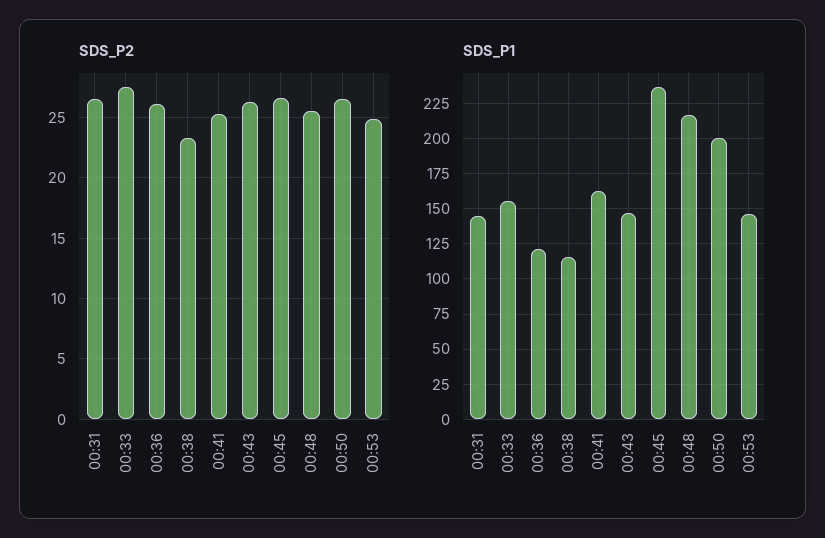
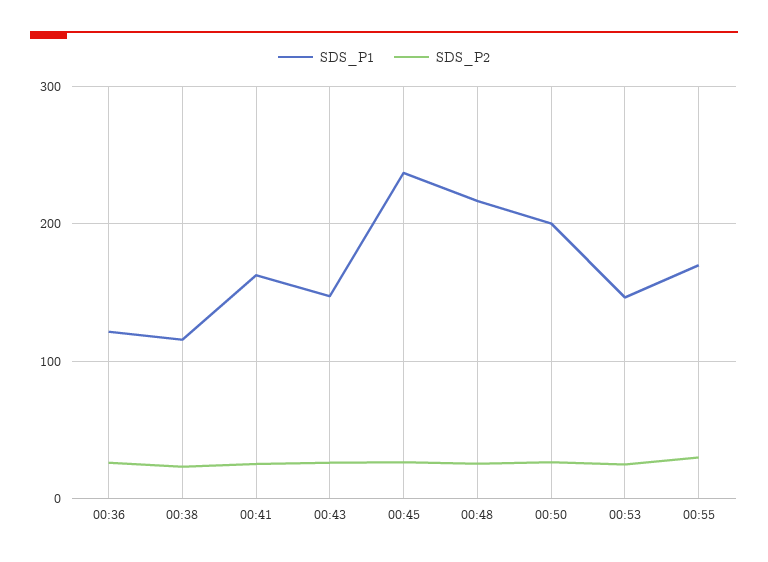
SDS_P2, 00:31: 26.5 -> none
SDS_P2, 00:33: 27.5 -> none
SDS_P1, 00:31: 145 -> none
SDS_P1, 00:33: 155 -> none
SDS_P1, 00:55: none -> 170
SDS_P2, 00:55: none -> 30

